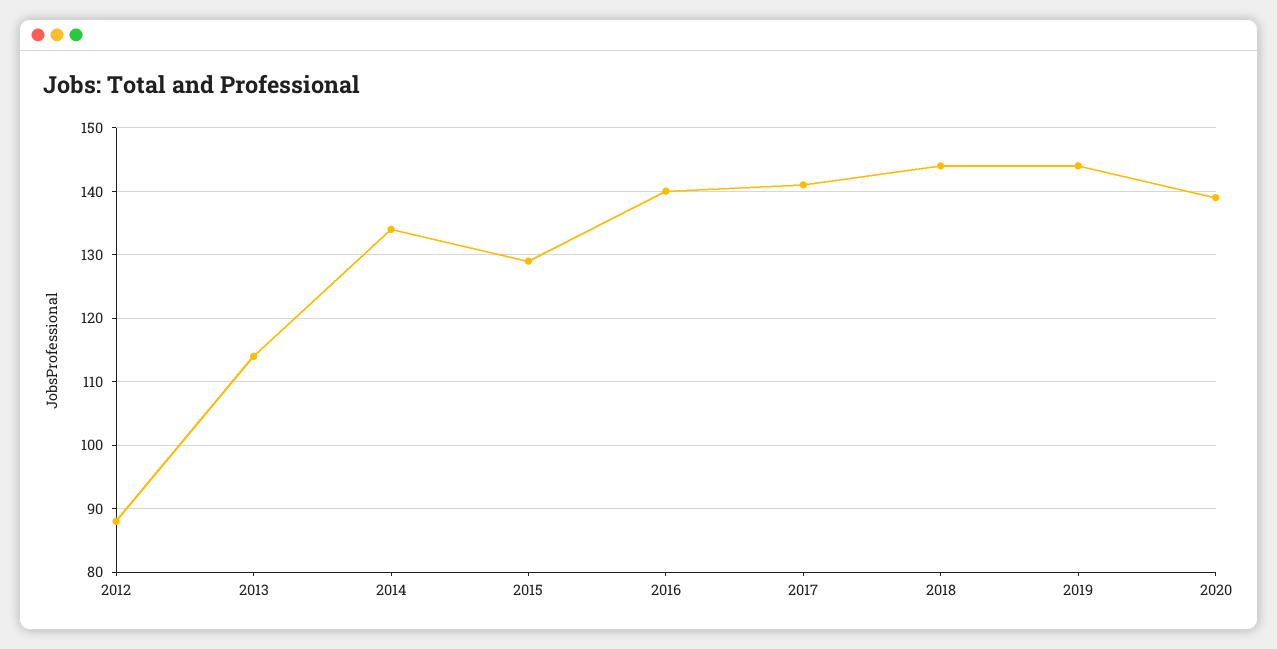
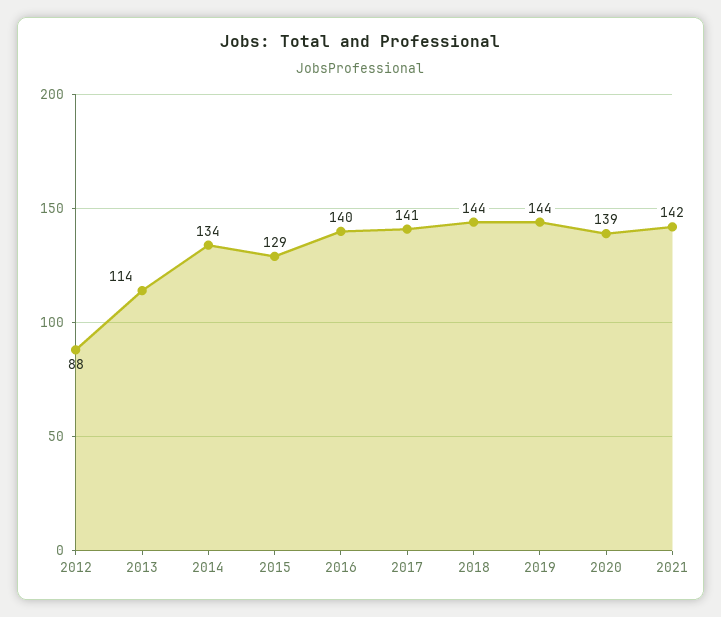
2021: none -> 142

